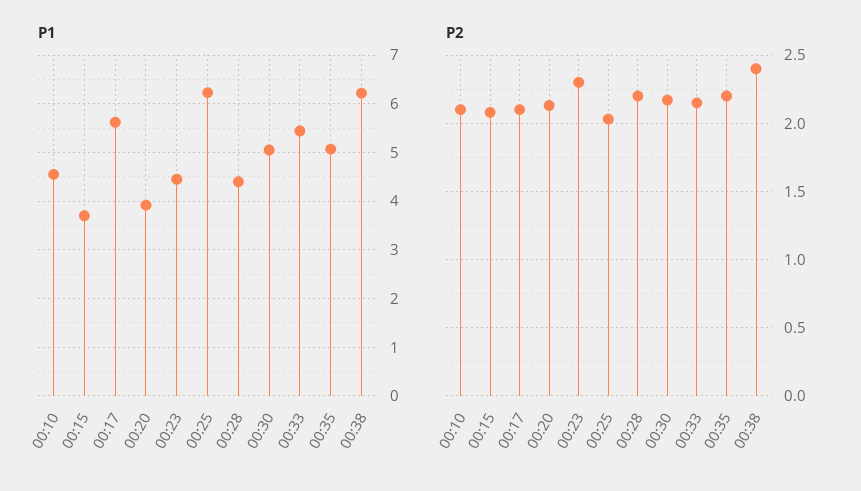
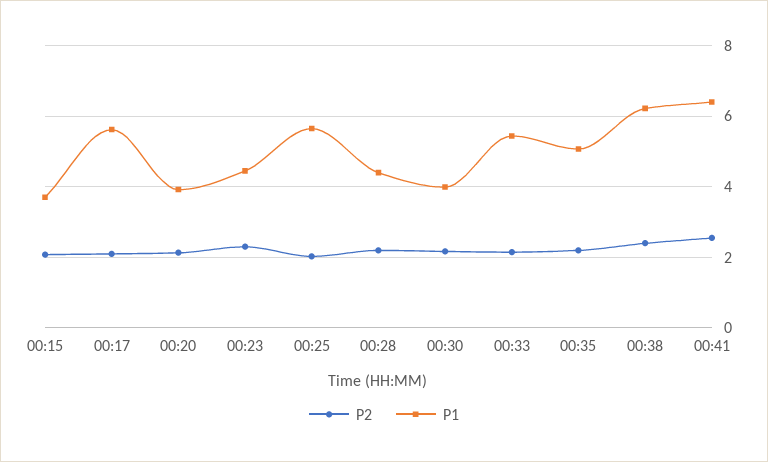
P1, 00:10: 4.6 -> none
P1, 00:25: 6.2 -> 5.6
P1, 00:30: 5 -> 4
P2, 00:10: 2.1 -> none
P2, 00:41: none -> 2.6
P1, 00:41: none -> 6.4

